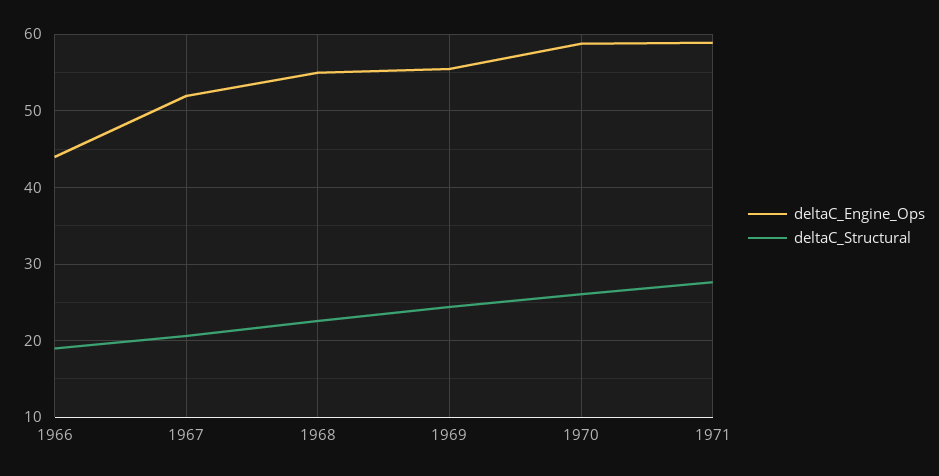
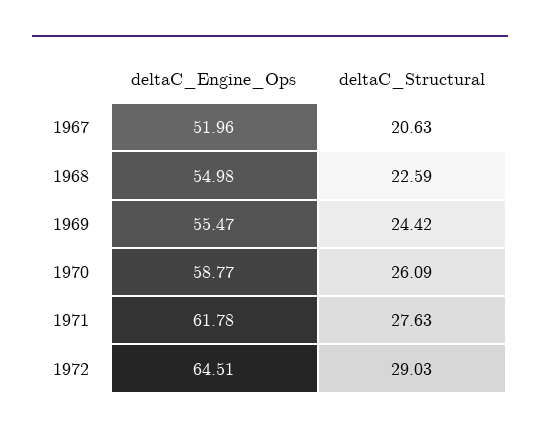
deltaC_Engine_Ops, 1966: 44 -> none
deltaC_Structural, 1966: 19 -> none
deltaC_Engine_Ops, 1971: 59 -> 61.78
deltaC_Engine_Ops, 1972: none -> 64.51
deltaC_Structural, 1972: none -> 29.03

